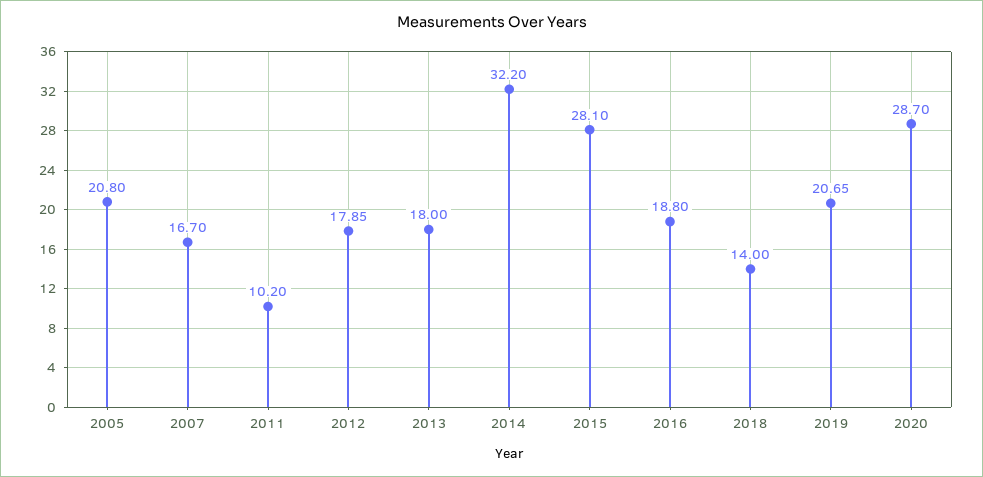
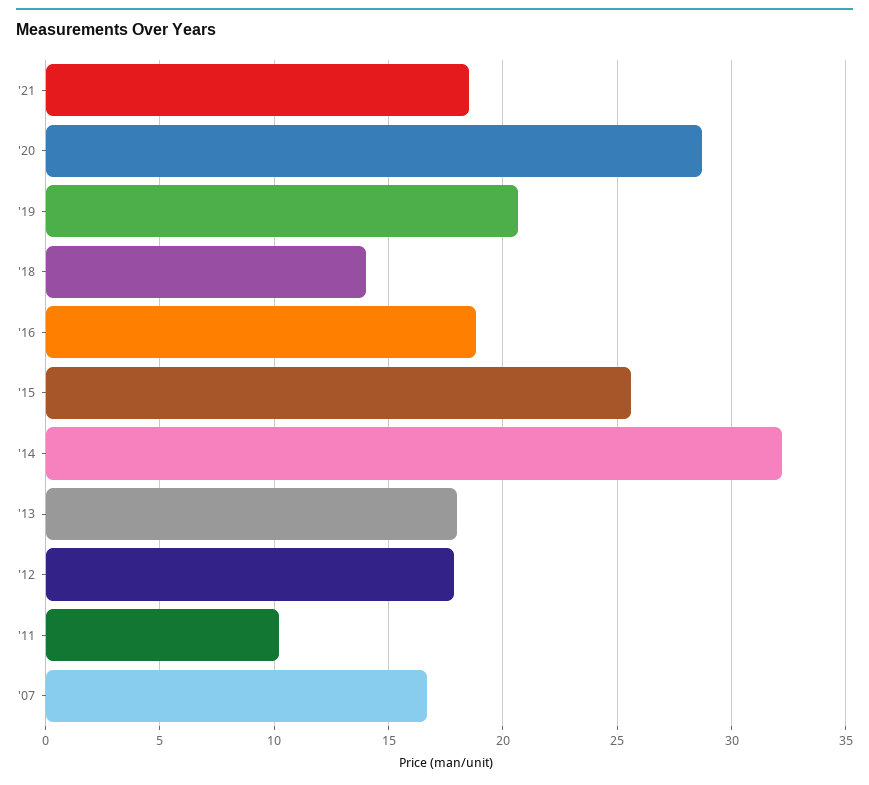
2005: 20.8 -> none
2015: 28.1 -> 25.5
'21: none -> 18.5

